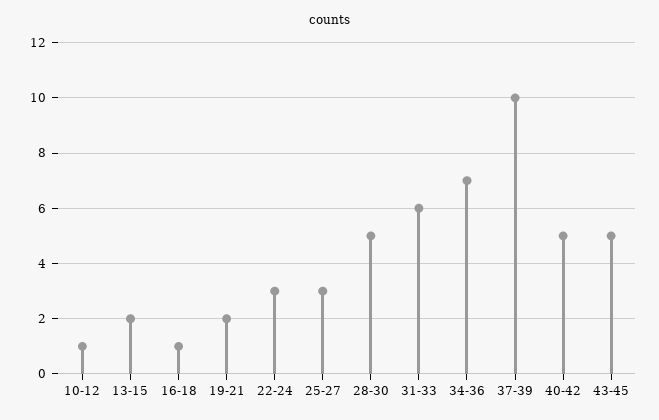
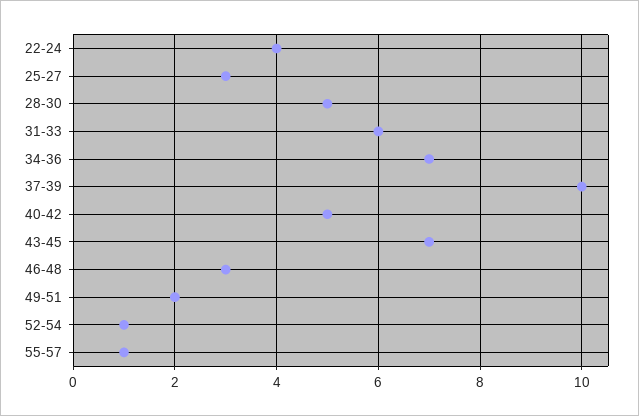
10-12: 1 -> none
13-15: 2 -> none
16-18: 1 -> none
19-21: 2 -> none
22-24: 3 -> 4
43-45: 5 -> 7
46-48: none -> 3
49-51: none -> 2
52-54: none -> 1
55-57: none -> 1

